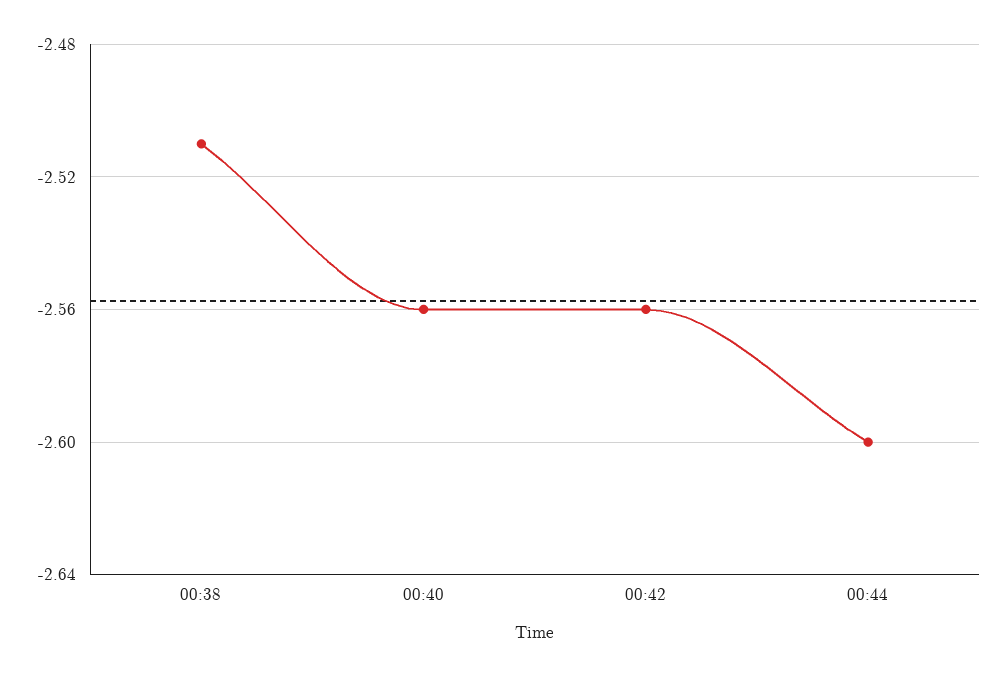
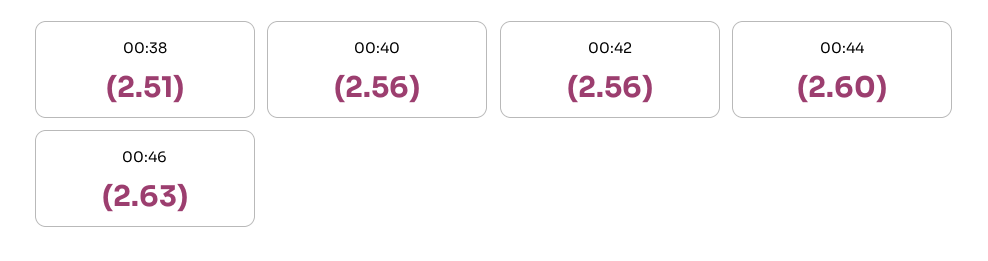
00:46: none -> -2.63

